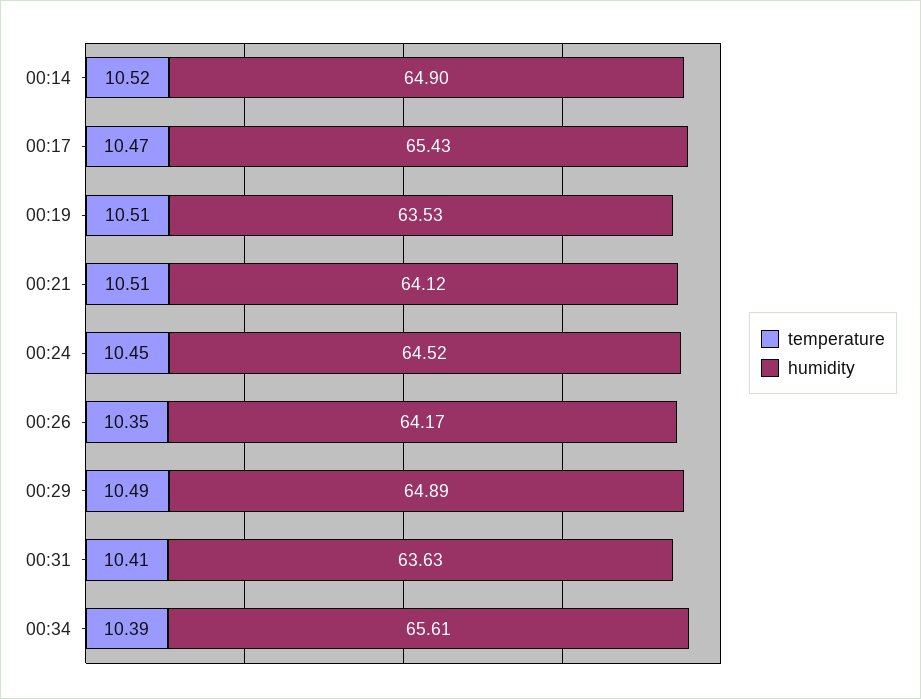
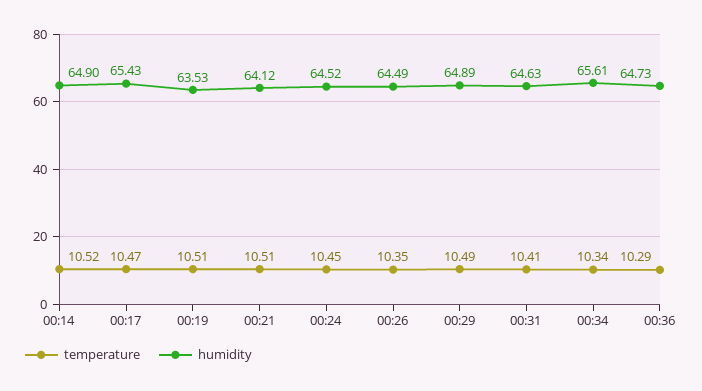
humidity, 00:26: 64.17 -> 64.49
humidity, 00:31: 63.63 -> 64.63
temperature, 00:34: 10.39 -> 10.34
temperature, 00:36: none -> 10.29
humidity, 00:36: none -> 64.73

